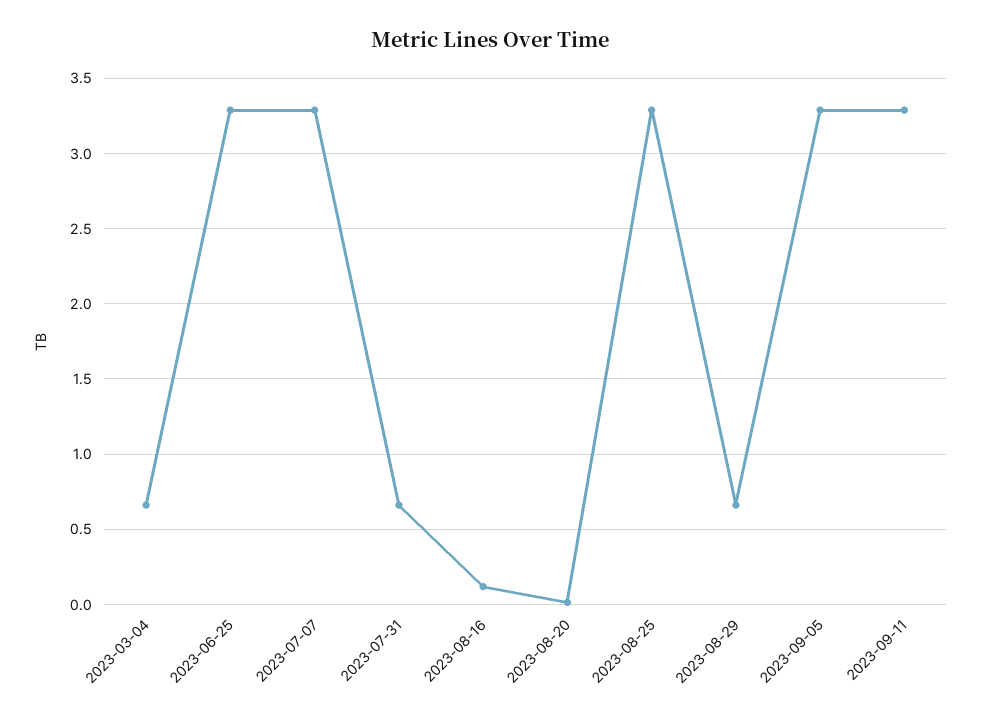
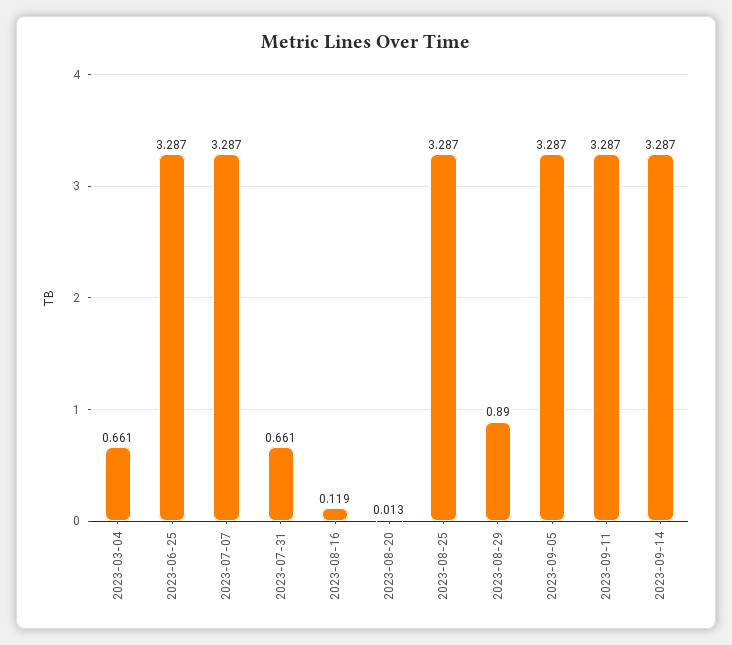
2023-08-29: 0.65 -> 0.89
2023-09-14: none -> 3.287

